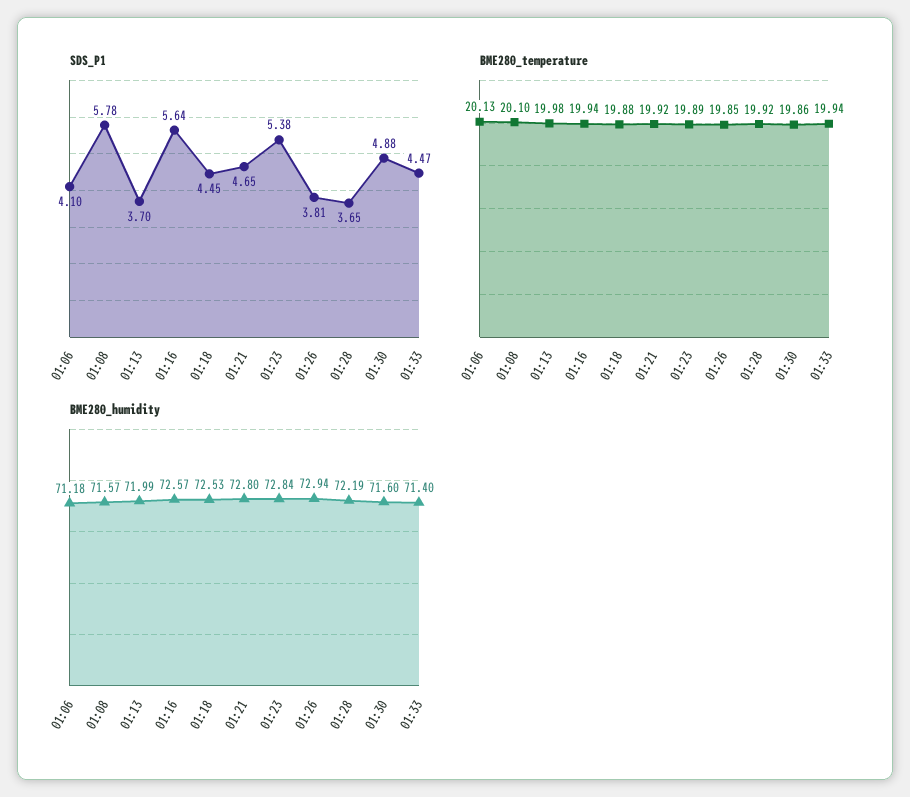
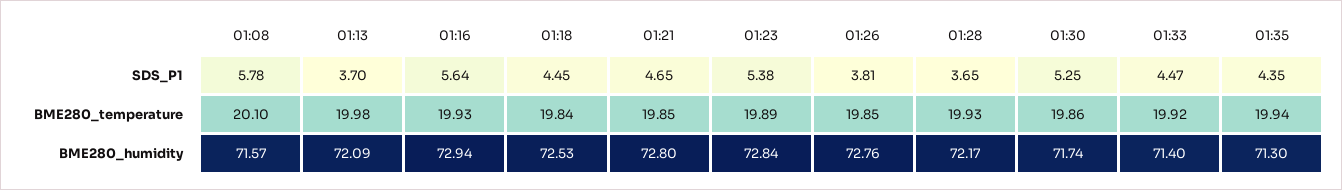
SDS_P1, 01:06: 4.1 -> none
SDS_P1, 01:30: 4.88 -> 5.25
BME280_temperature, 01:06: 20.13 -> none
BME280_temperature, 01:16: 19.94 -> 19.93
BME280_temperature, 01:18: 19.88 -> 19.84
BME280_temperature, 01:21: 19.92 -> 19.85
BME280_temperature, 01:28: 19.92 -> 19.93
BME280_temperature, 01:33: 19.94 -> 19.92
BME280_humidity, 01:06: 71.18 -> none
BME280_humidity, 01:13: 71.99 -> 72.09
BME280_humidity, 01:16: 72.57 -> 72.94
BME280_humidity, 01:26: 72.94 -> 72.76
BME280_humidity, 01:28: 72.19 -> 72.17
BME280_humidity, 01:30: 71.6 -> 71.74
SDS_P1, 01:35: none -> 4.35
BME280_temperature, 01:35: none -> 19.94
BME280_humidity, 01:35: none -> 71.3

